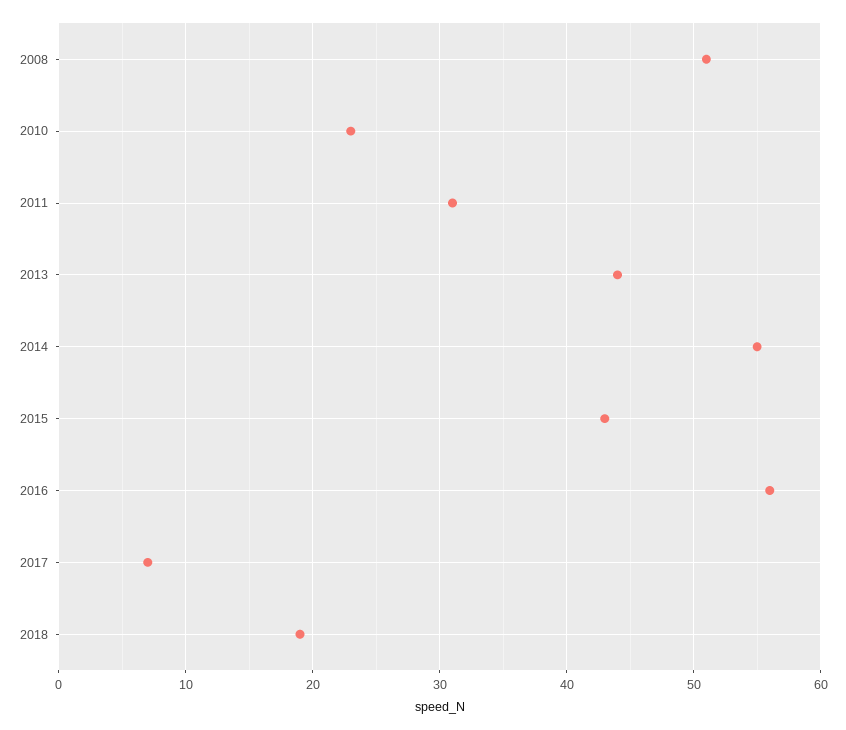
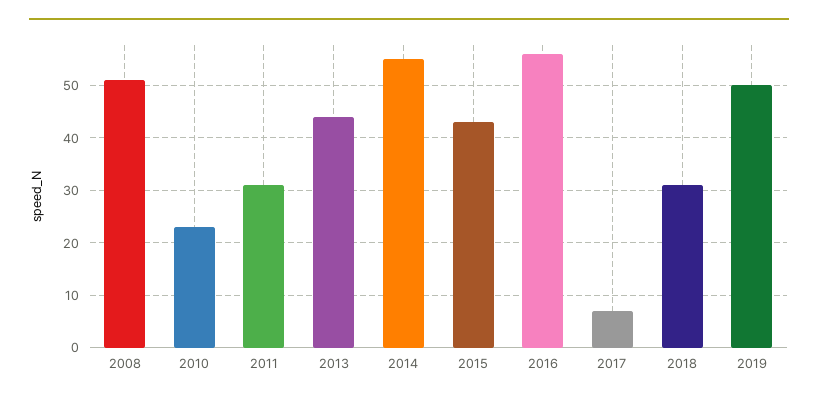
2018: 19 -> 30
2019: none -> 50

